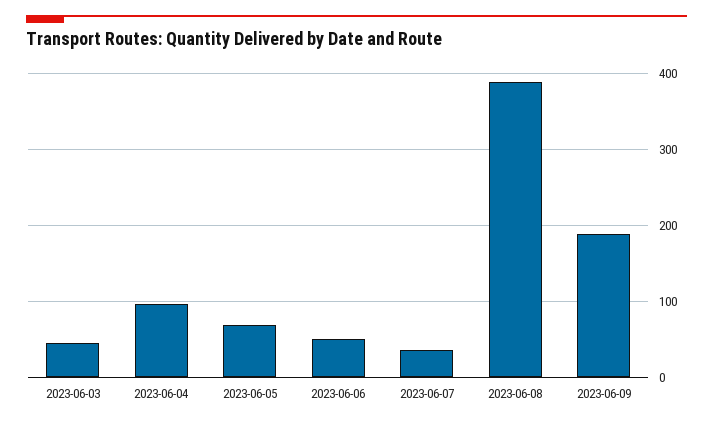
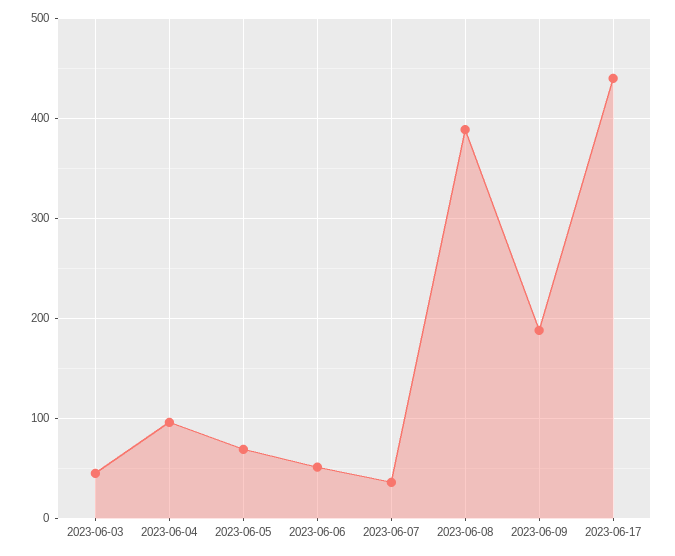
2023-06-17: none -> 440

